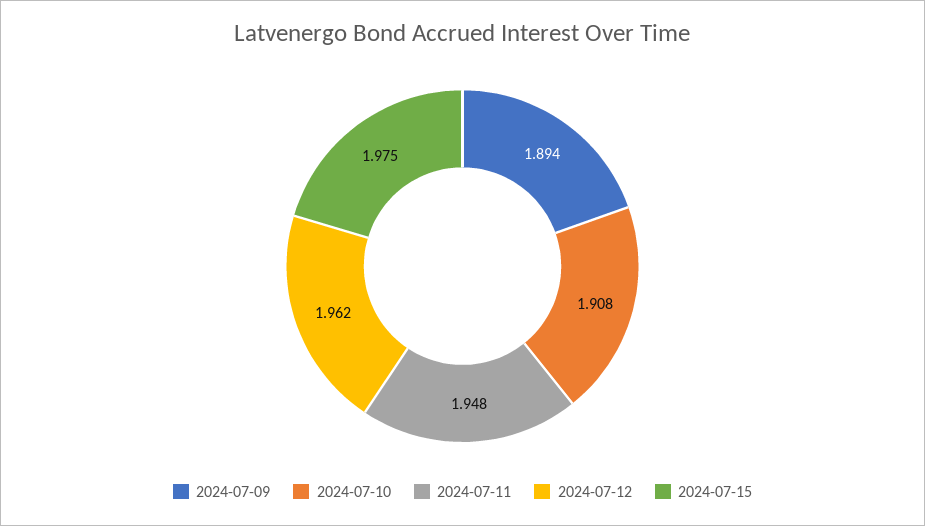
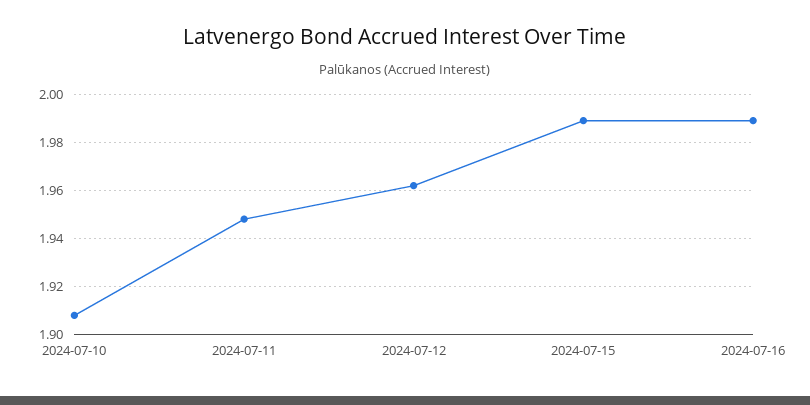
2024-07-09: 1.894 -> none
2024-07-15: 1.975 -> 1.99
2024-07-16: none -> 1.99

